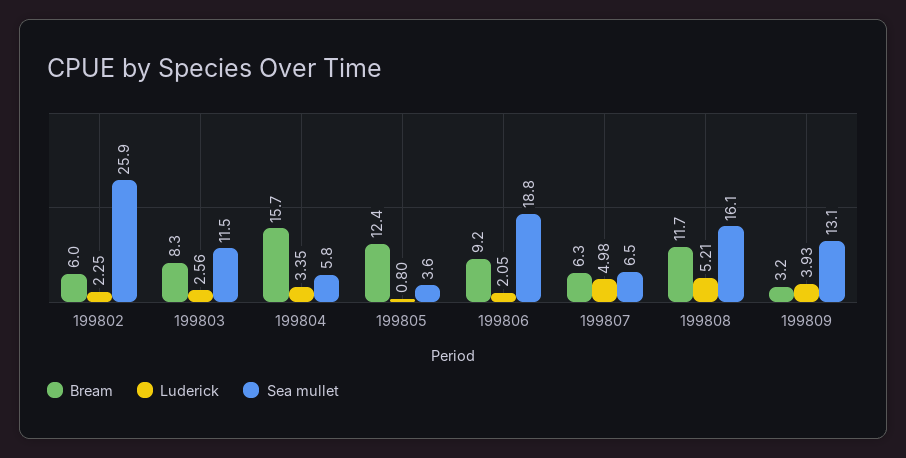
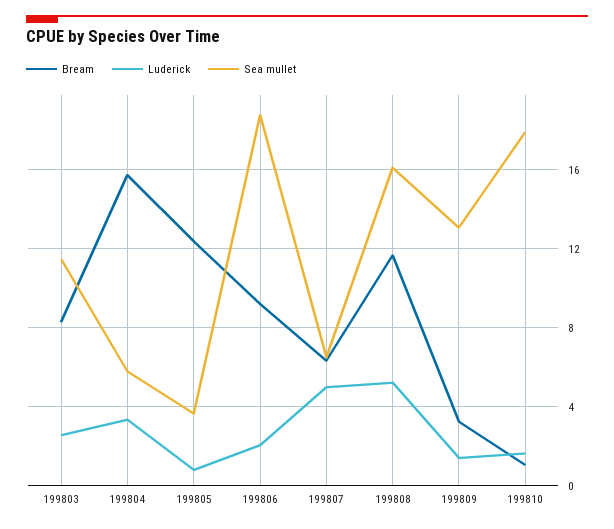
Bream, 199802: 6 -> none
Luderick, 199802: 2.25 -> none
Sea mullet, 199802: 25.9 -> none
Luderick, 199809: 3.93 -> 1.5
Bream, 199810: none -> 1
Luderick, 199810: none -> 1.5
Sea mullet, 199810: none -> 18

